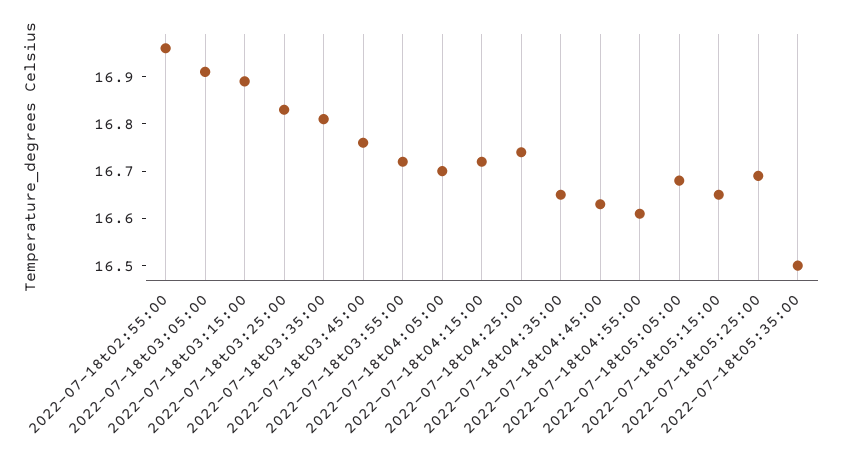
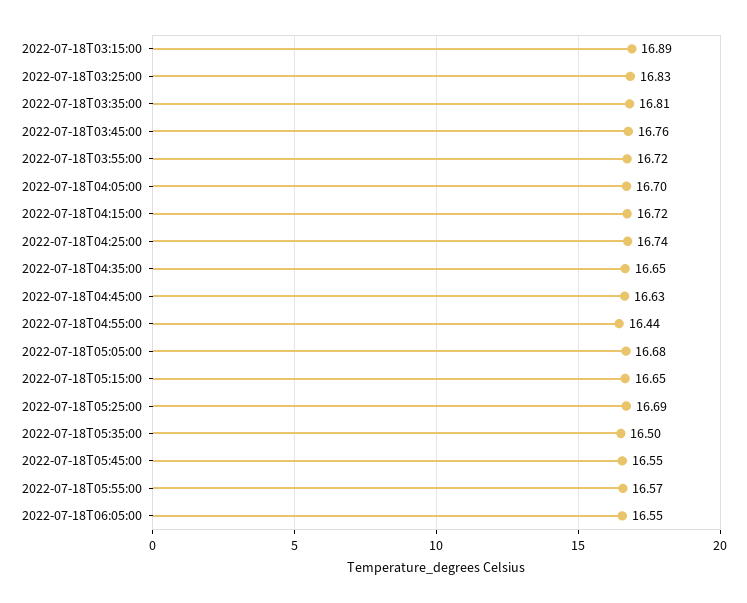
2022-07-18t02:55:00: 16.95 -> none
2022-07-18t03:05:00: 16.9 -> none
2022-07-18t04:55:00: 16.6 -> 16.44
2022-07-18T05:45:00: none -> 16.55
2022-07-18T05:55:00: none -> 16.57
2022-07-18T06:05:00: none -> 16.55

